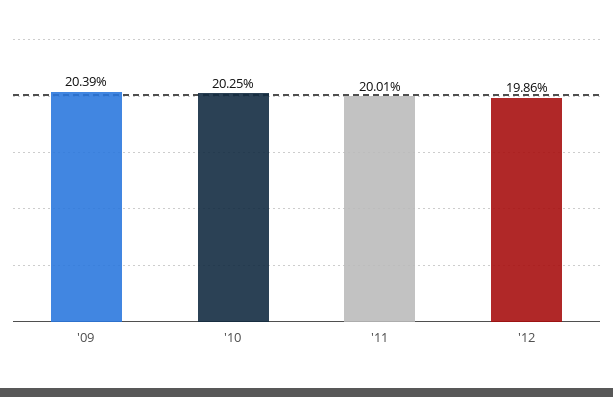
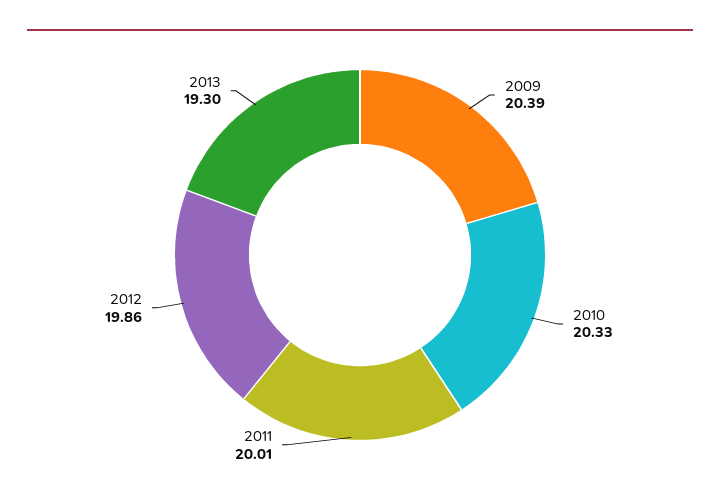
'10: 20.25 -> 20.33
2013: none -> 19.3

